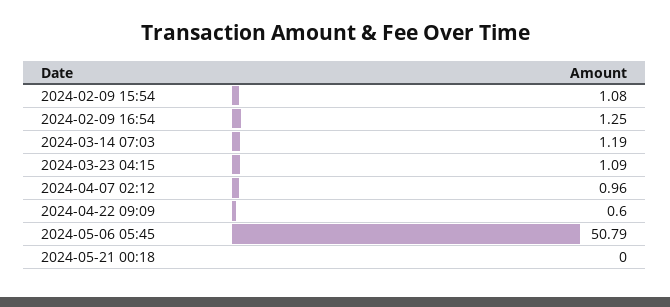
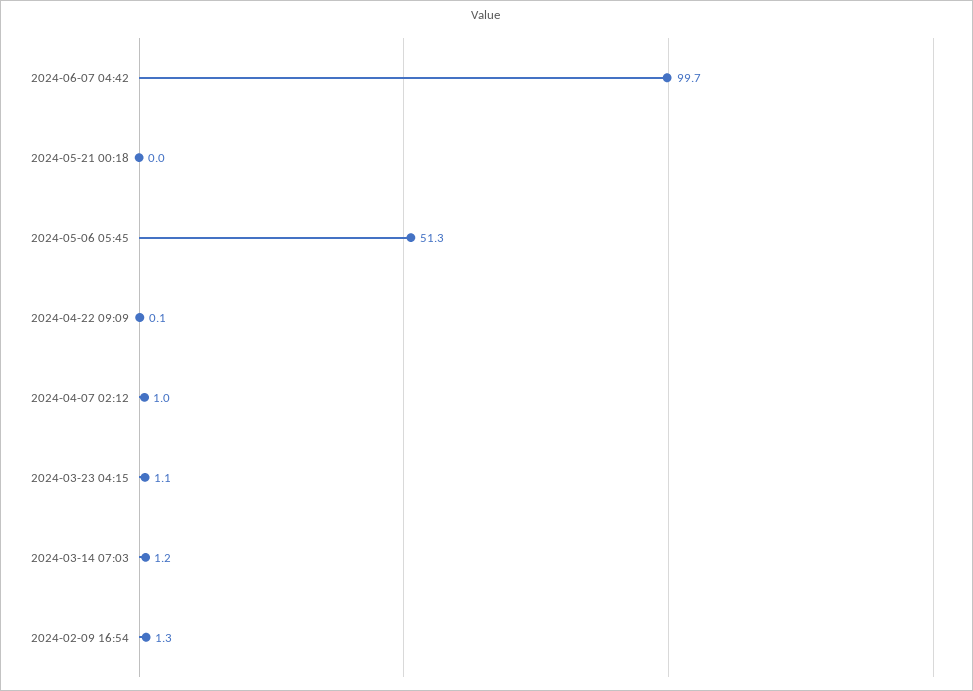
2024-02-09 15:54: 1.08 -> none
2024-04-22 09:09: 0.6 -> 0.1
2024-05-06 05:45: 50.79 -> 51.3
2024-06-07 04:42: none -> 99.7

